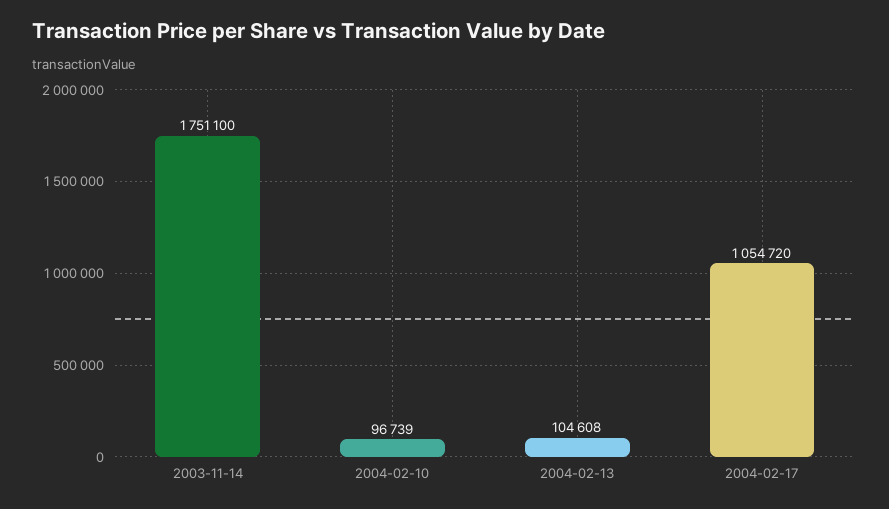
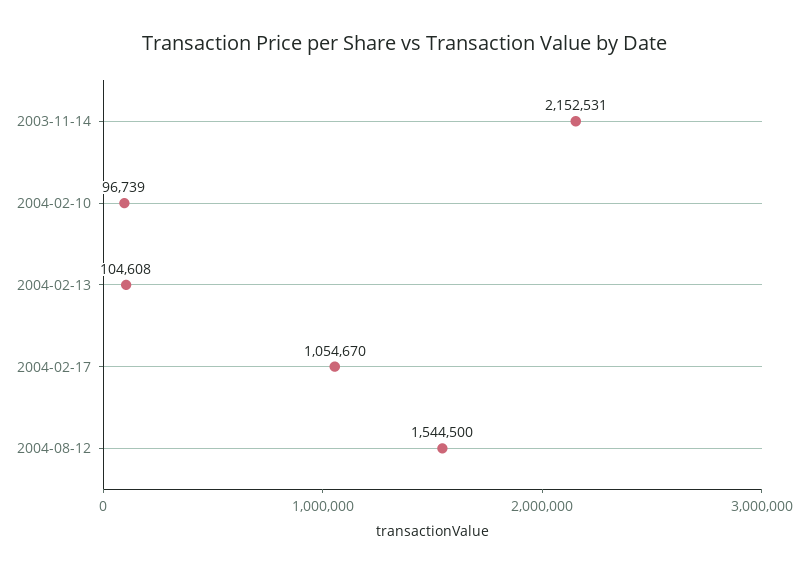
2003-11-14: 1751100 -> 2152531
2004-02-17: 1054720 -> 1054670
2004-08-12: none -> 1544500

